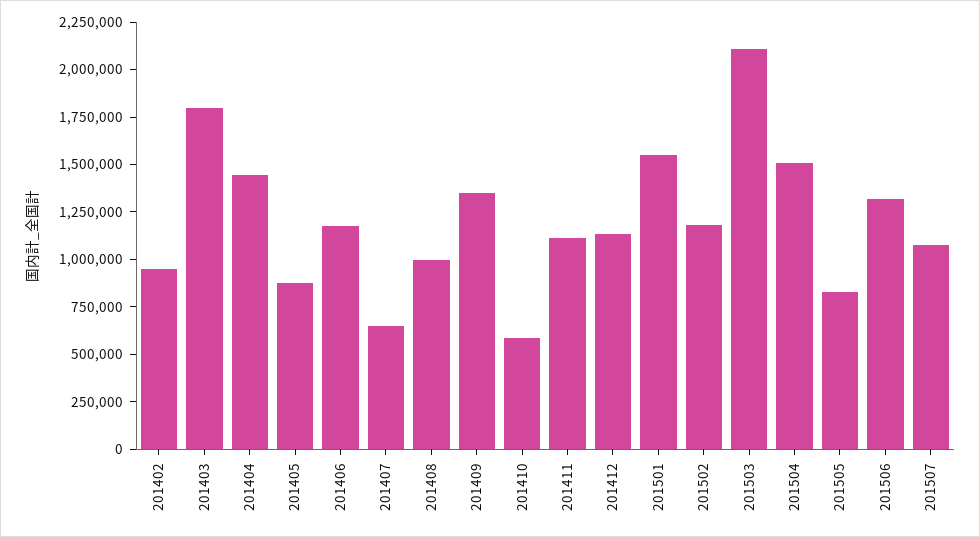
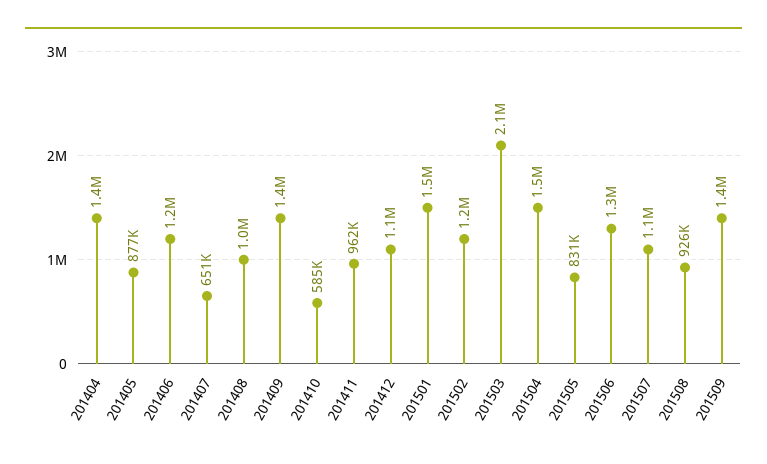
201402: 950000 -> none
201403: 1800000 -> none
201411: 1100000 -> 962000
201508: none -> 926000
201509: none -> 1400000

